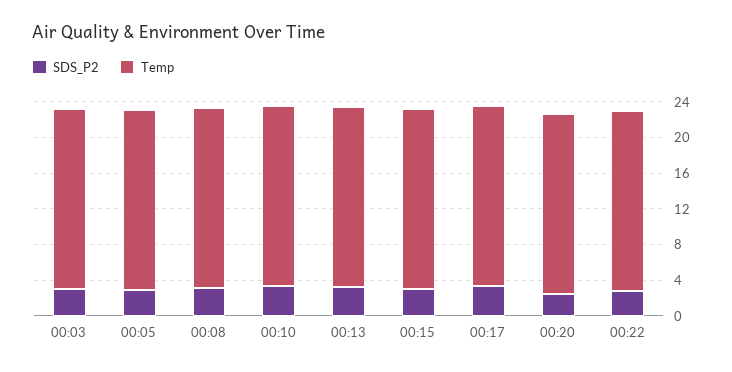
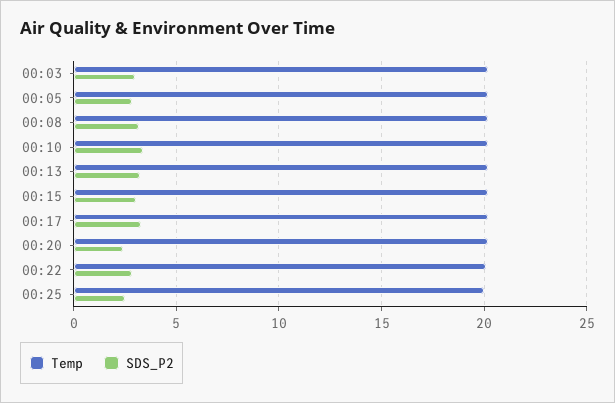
Temp, 00:25: none -> 20
SDS_P2, 00:25: none -> 2.5

